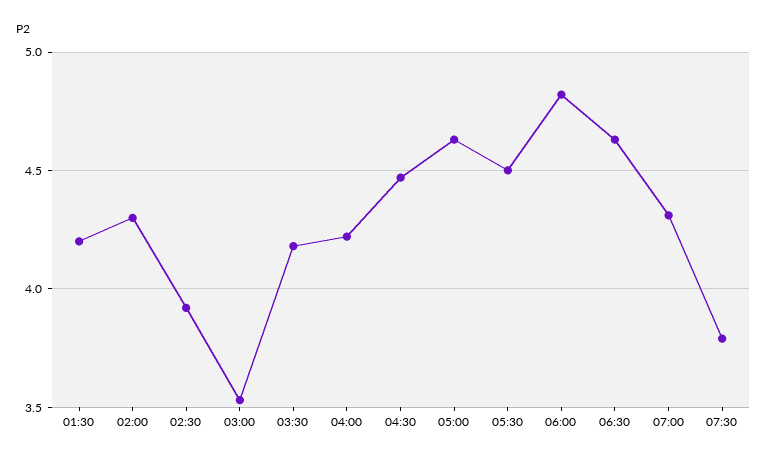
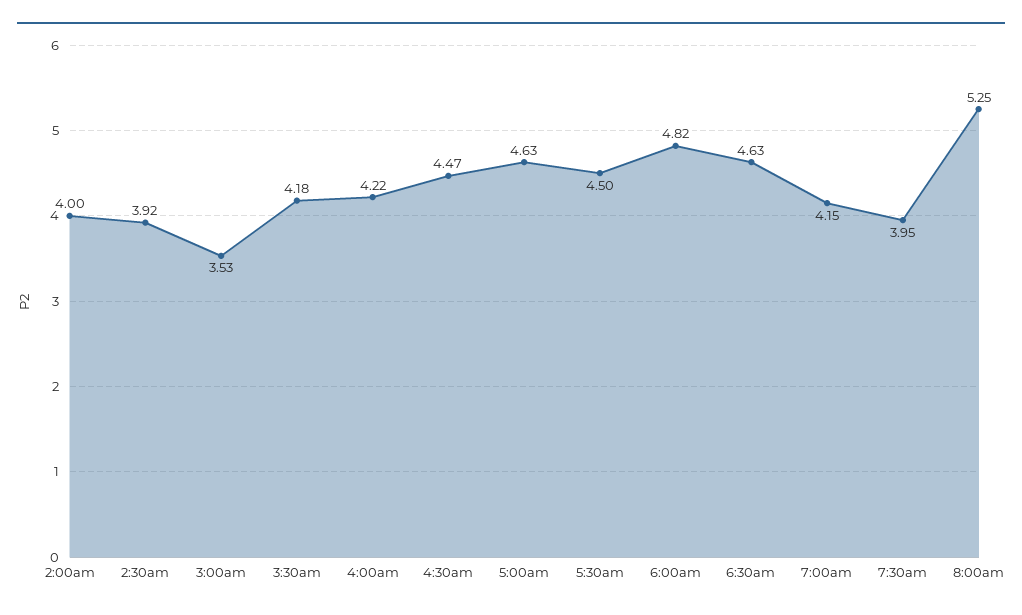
01:30: 4.2 -> none
02:00: 4.3 -> 4
07:00: 4.3 -> 4.15
07:30: 3.8 -> 3.95
8:00am: none -> 5.25

